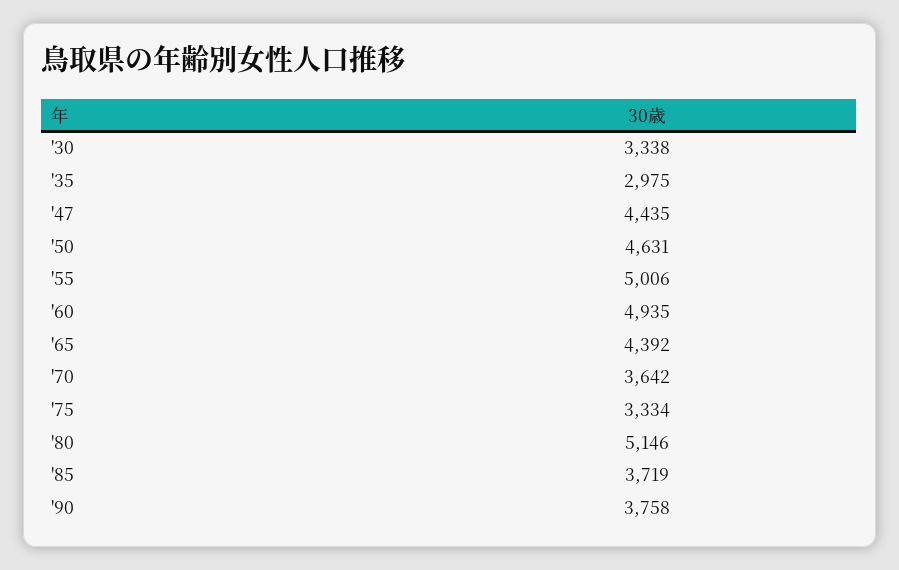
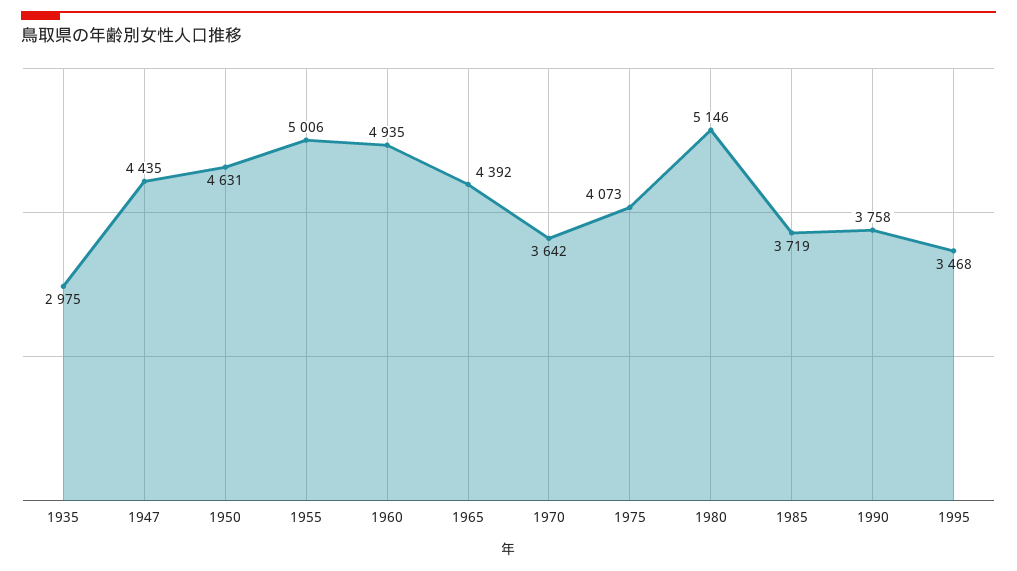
'30: 3338 -> none
'75: 3334 -> 4073
1995: none -> 3468

